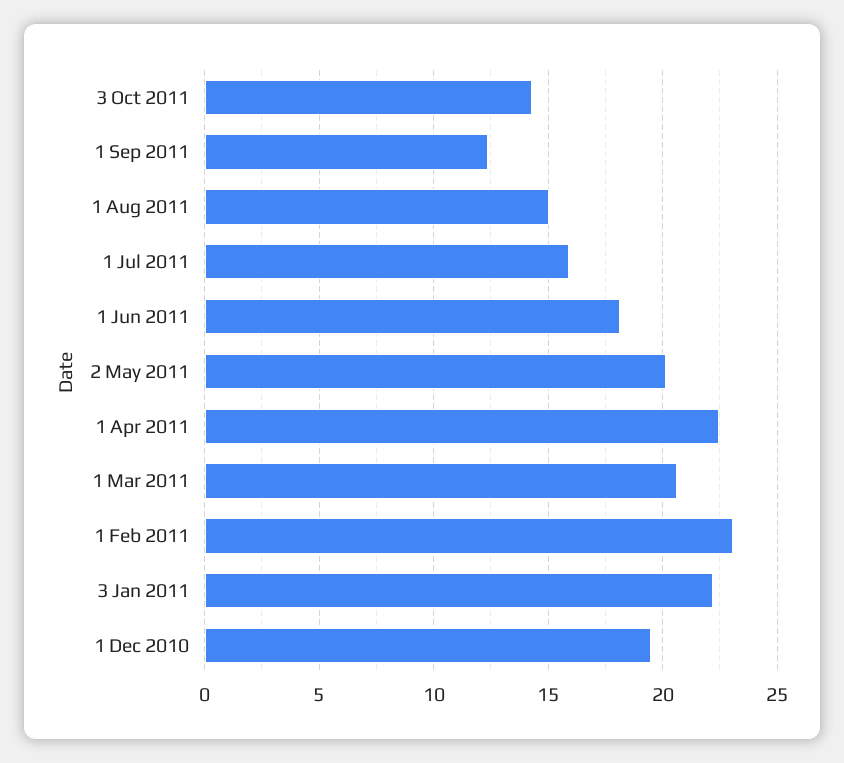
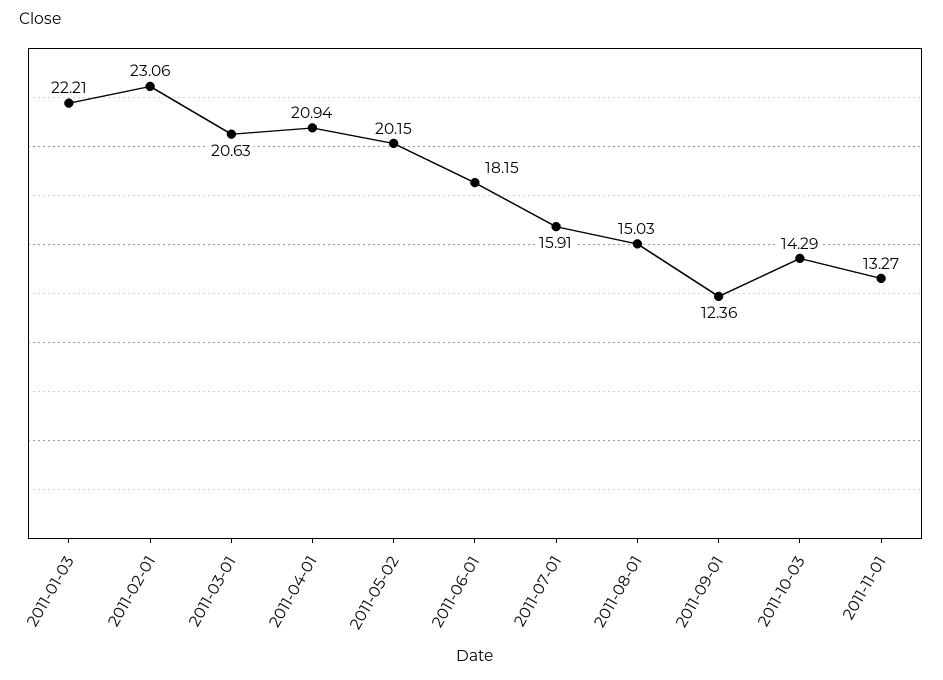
1 Apr 2011: 22.5 -> 20.94
1 Dec 2010: 19.5 -> none
2011-11-01: none -> 13.27

